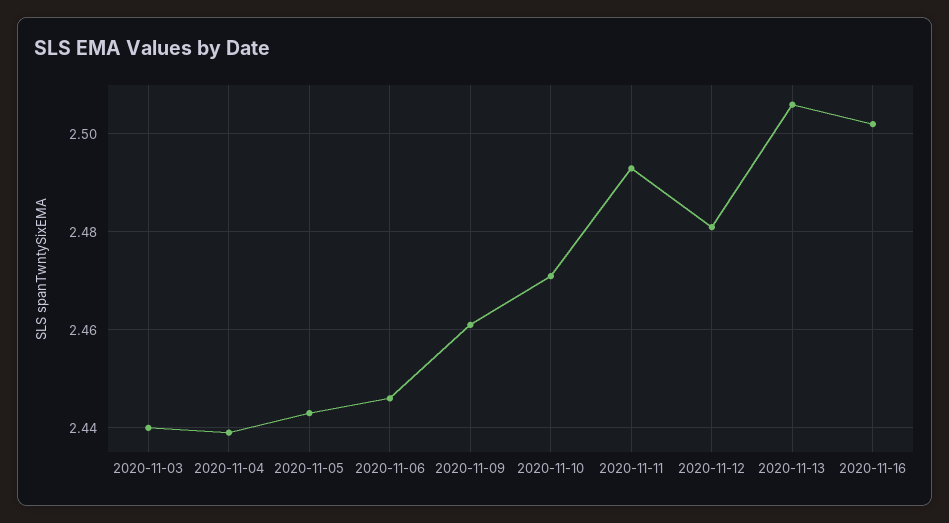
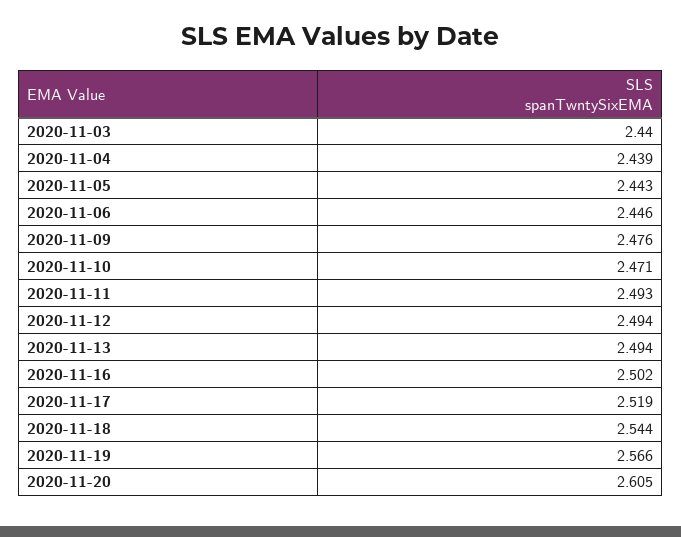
2020-11-09: 2.46 -> 2.476
2020-11-12: 2.48 -> 2.494
2020-11-13: 2.505 -> 2.494
2020-11-17: none -> 2.519
2020-11-18: none -> 2.544
2020-11-19: none -> 2.566
2020-11-20: none -> 2.605

